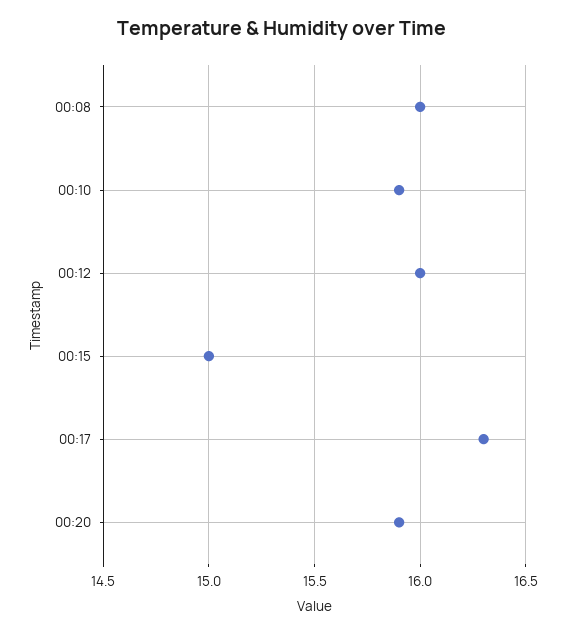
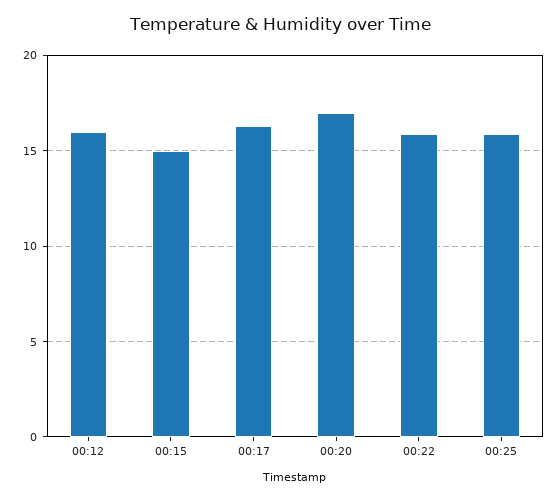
00:08: 16 -> none
00:10: 15.9 -> none
00:20: 15.9 -> 17
00:22: none -> 16
00:25: none -> 16

